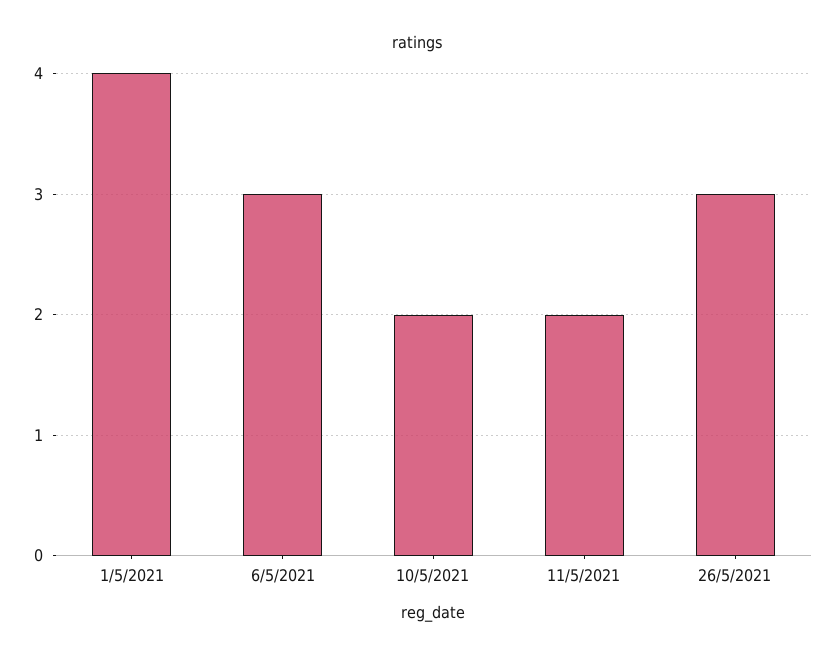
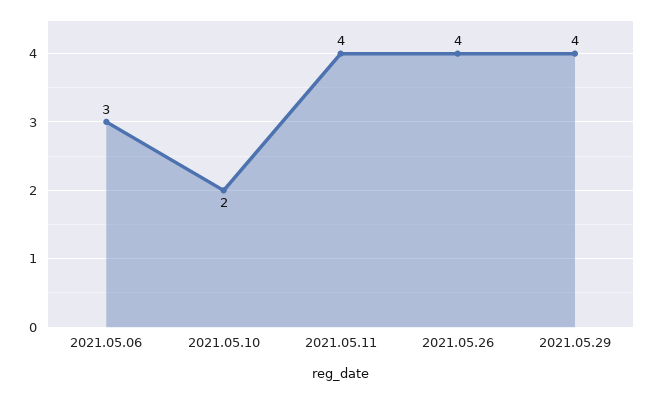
1/5/2021: 4 -> none
11/5/2021: 2 -> 4
26/5/2021: 3 -> 4
2021.05.29: none -> 4

